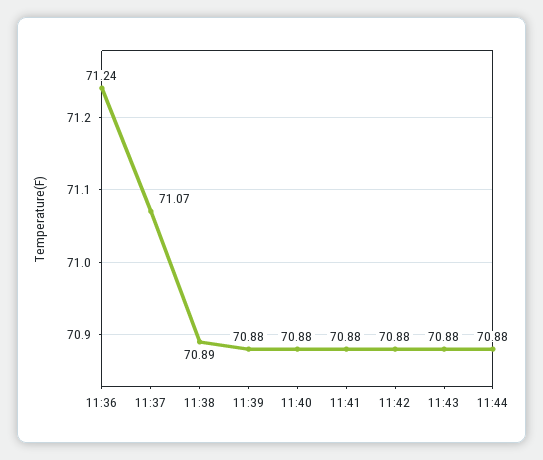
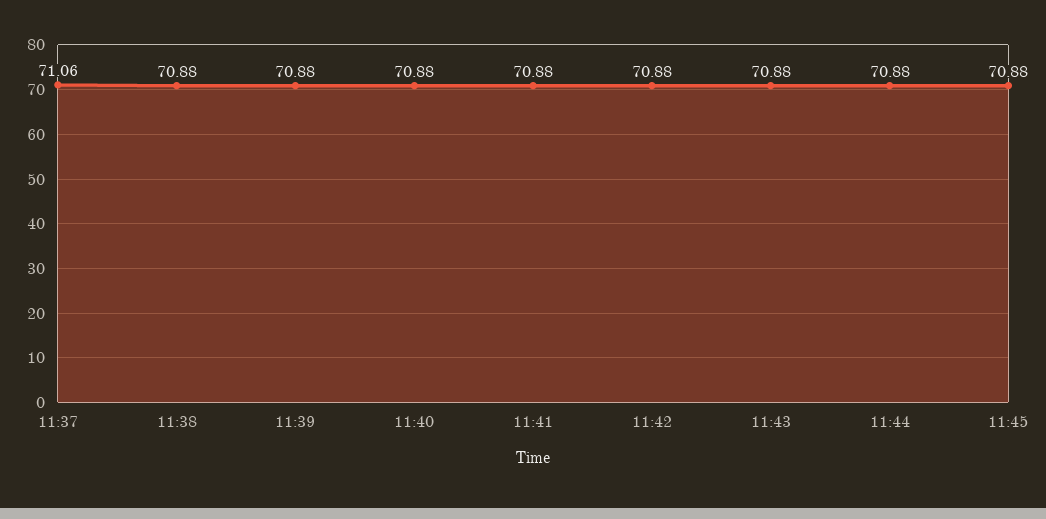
11:36: 71.24 -> none
11:37: 71.07 -> 71.06
11:38: 70.89 -> 70.88
11:45: none -> 70.88

